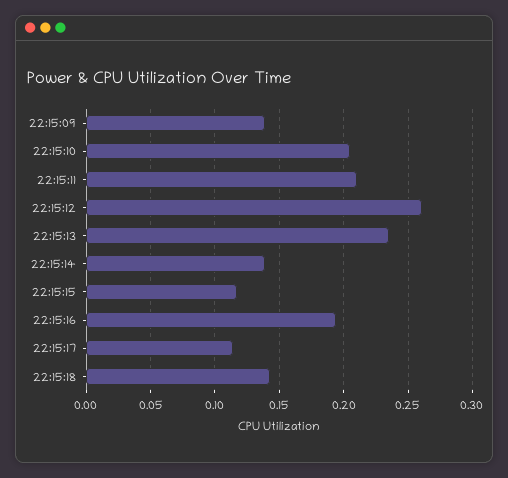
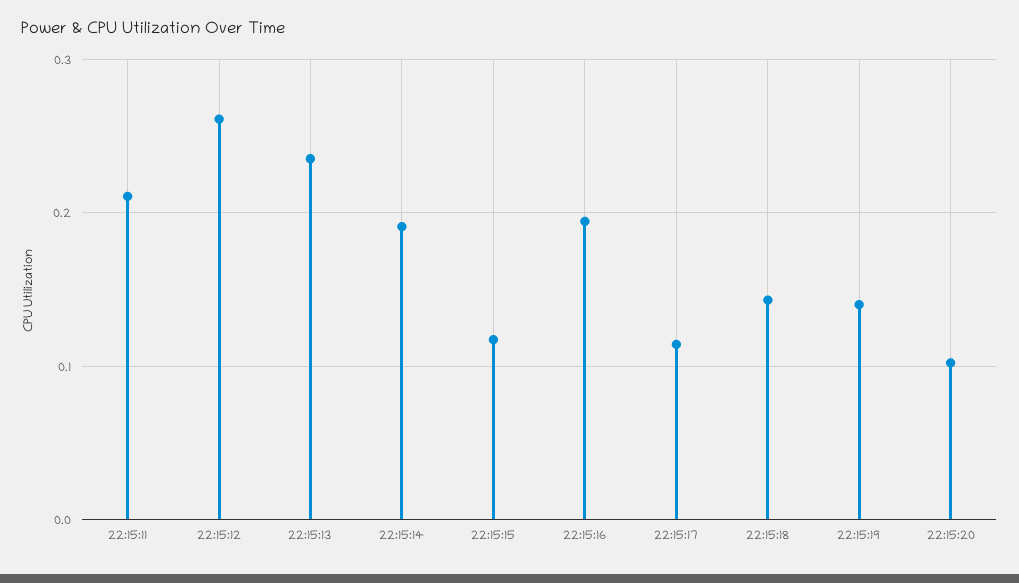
22:15:09: 0.14 -> none
22:15:10: 0.205 -> none
22:15:14: 0.14 -> 0.19
22:15:19: none -> 0.14
22:15:20: none -> 0.1

